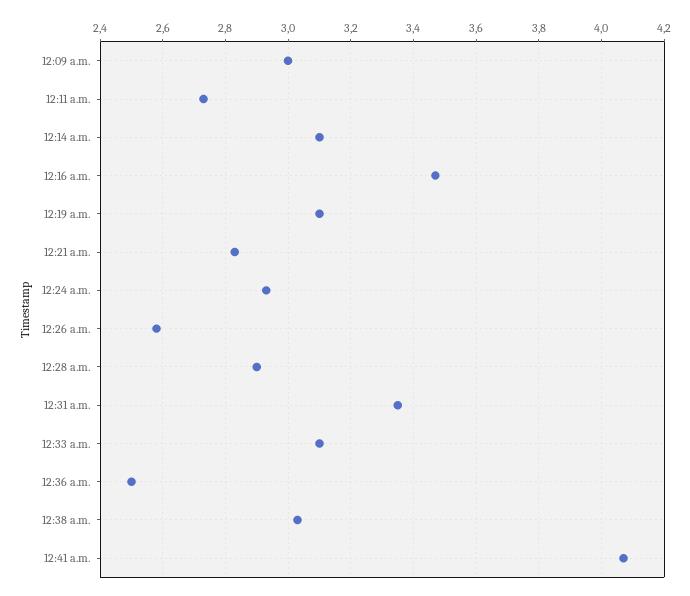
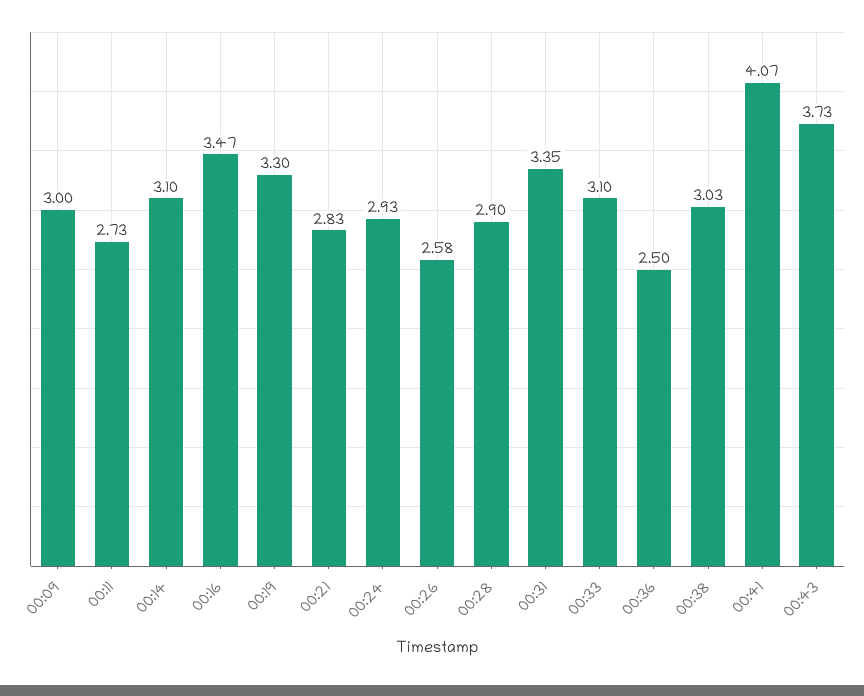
12:19 a.m.: 3.1 -> 3.3
00:43: none -> 3.73

